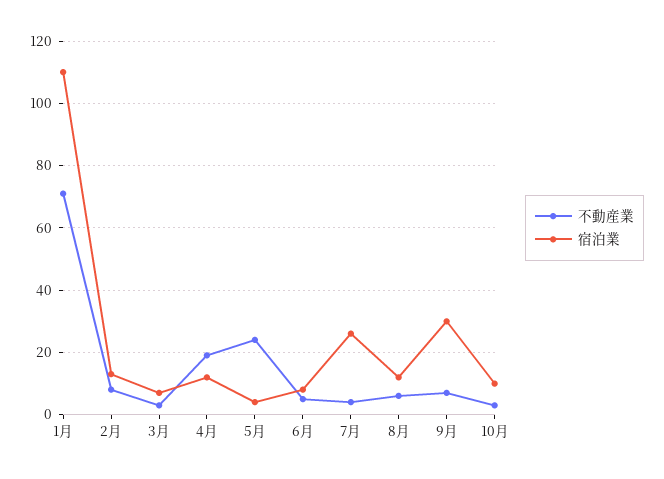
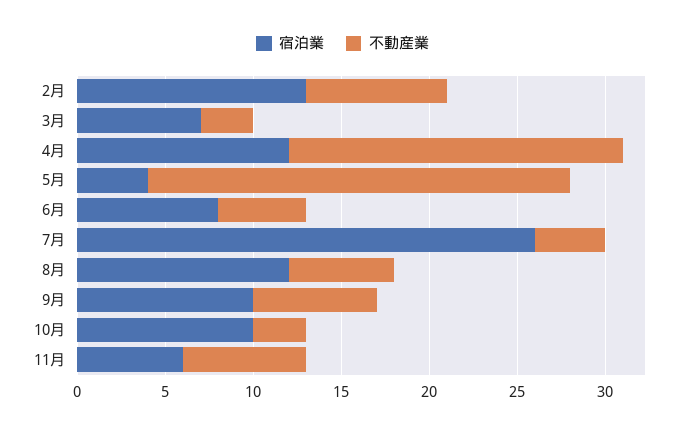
不動産業, 1月: 70 -> none
宿泊業, 1月: 110 -> none
宿泊業, 9月: 30 -> 10
宿泊業, 11月: none -> 6
不動産業, 11月: none -> 7

